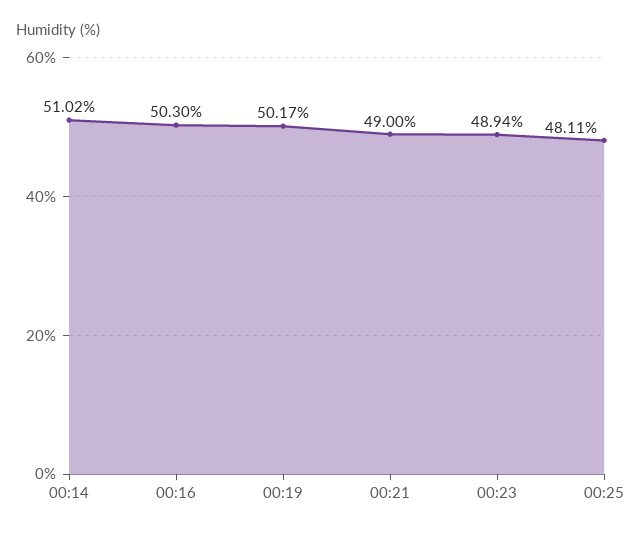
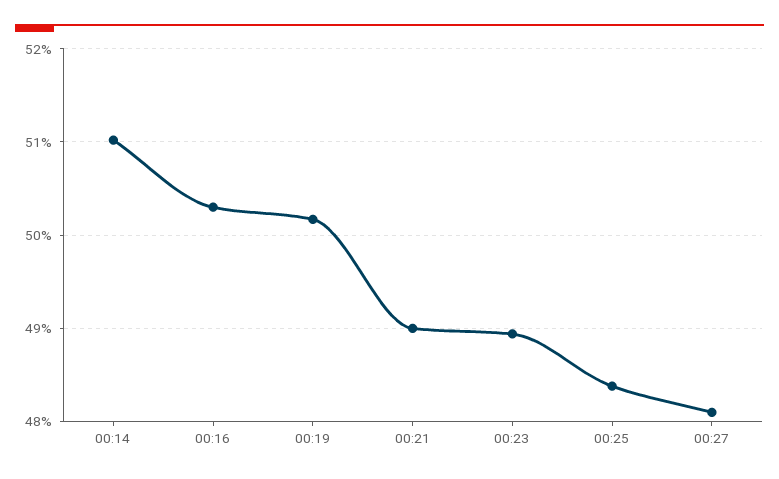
00:25: 48.11 -> 48.4
00:27: none -> 48.1

